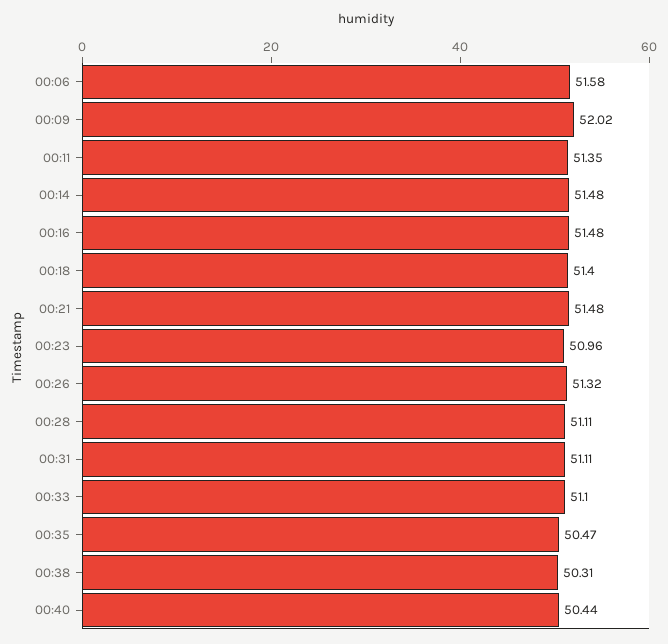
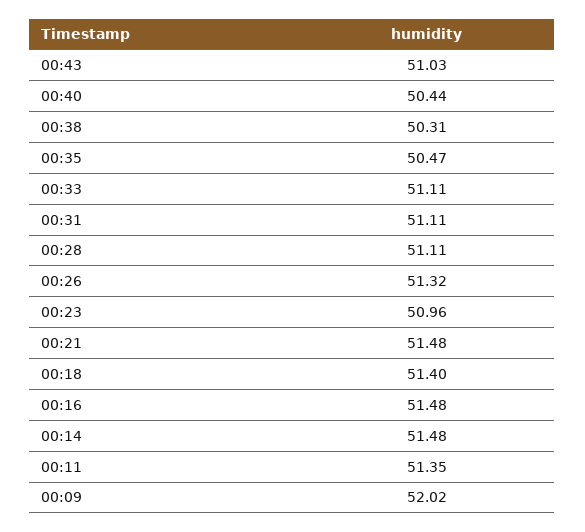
00:06: 51.58 -> none
00:33: 51.1 -> 51.11
00:43: none -> 51.03

